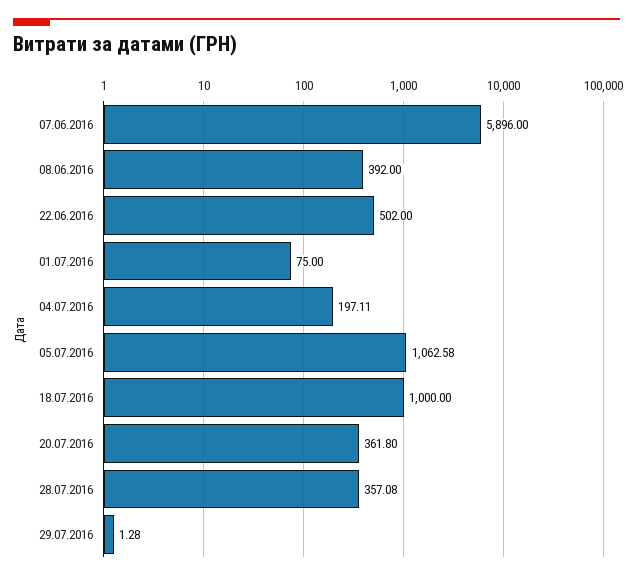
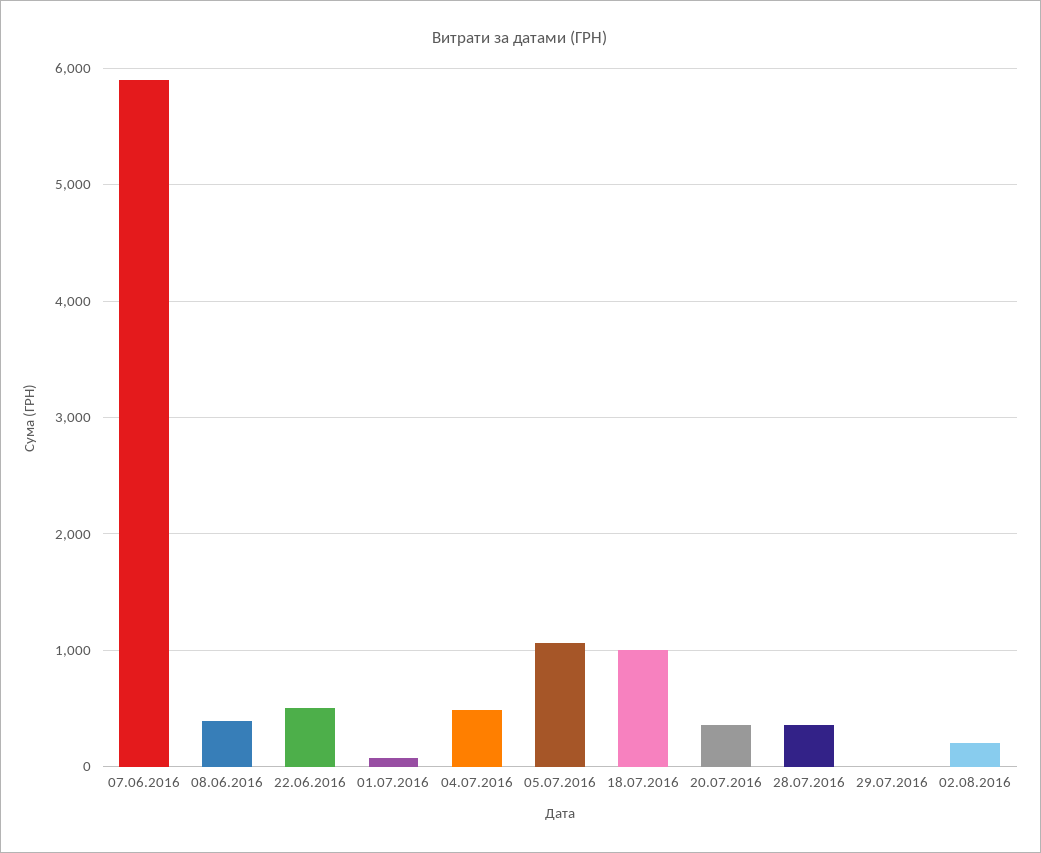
04.07.2016: 197.11 -> 500
02.08.2016: none -> 200

